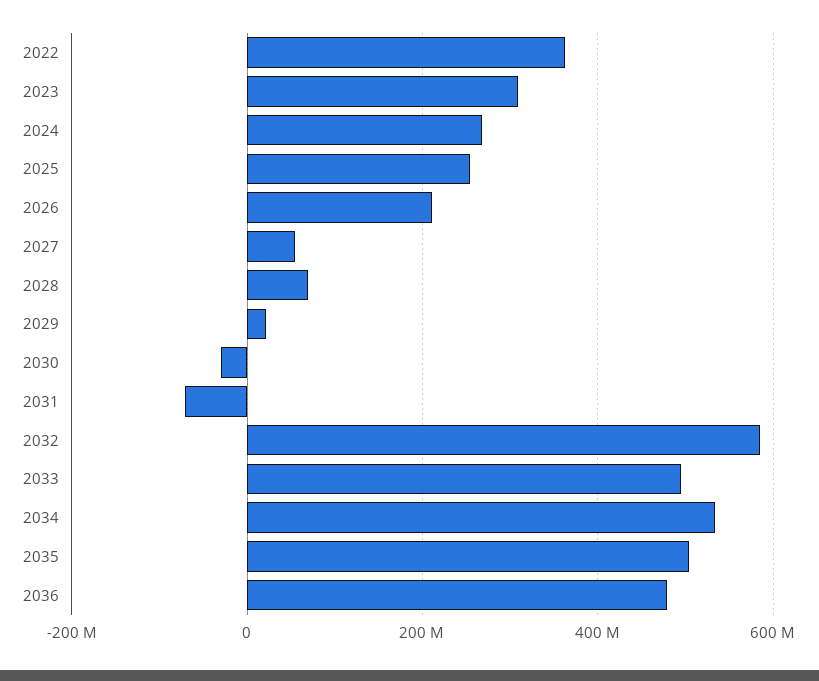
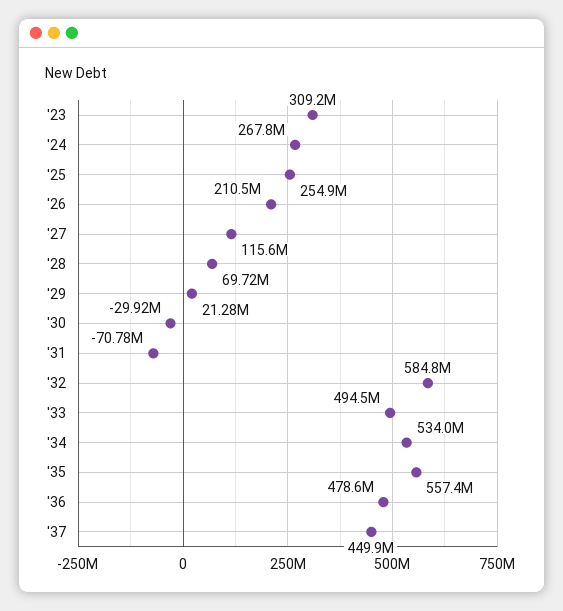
2022: 360000000 -> none
2027: 60000000 -> 115600000
2035: 500000000 -> 557400000
'37: none -> 449900000

